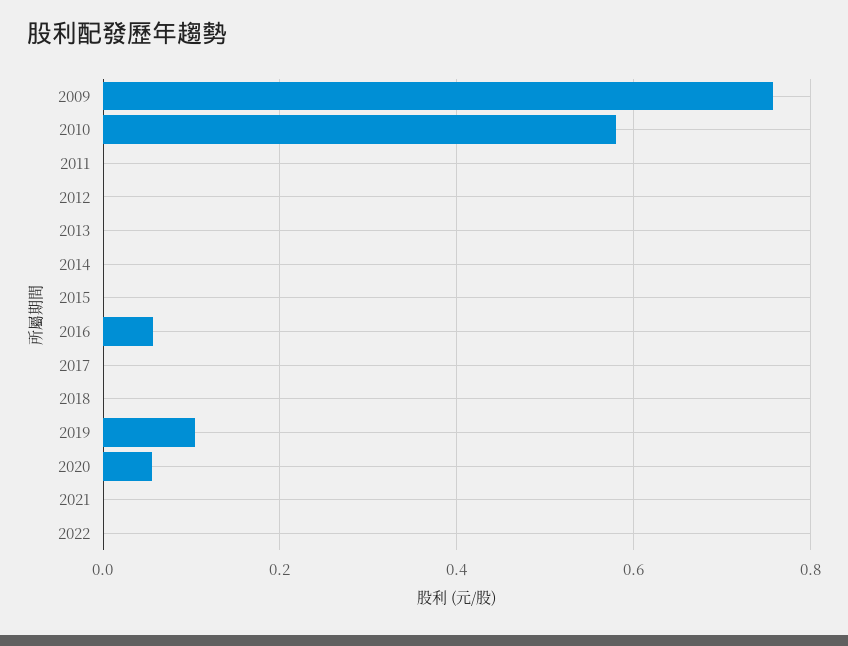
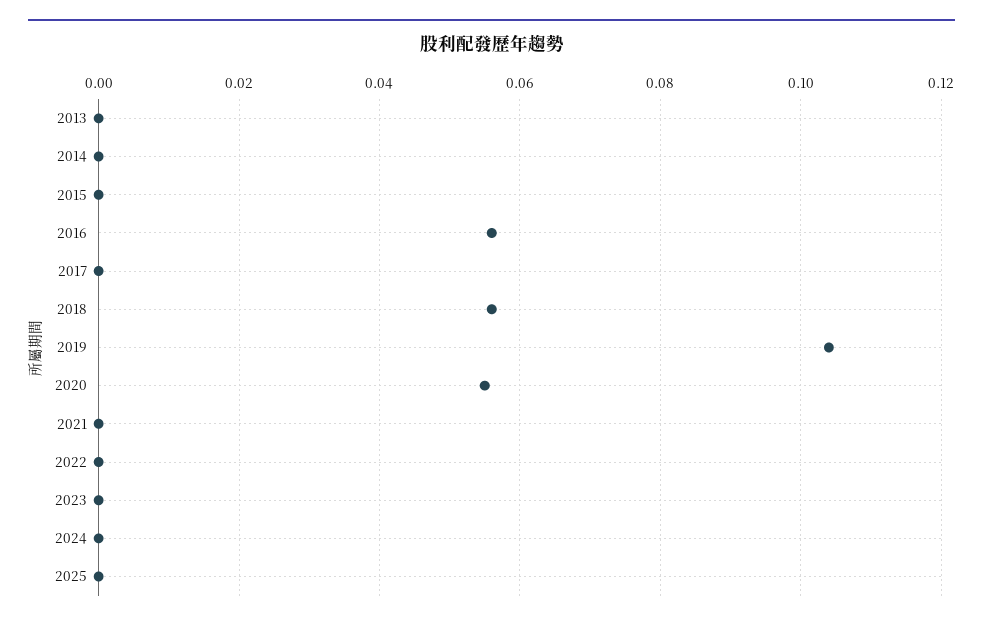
2009: 0.76 -> none
2010: 0.58 -> none
2011: 0 -> none
2012: 0 -> none
2018: 0 -> 0.055
2023: none -> 0
2024: none -> 0
2025: none -> 0

